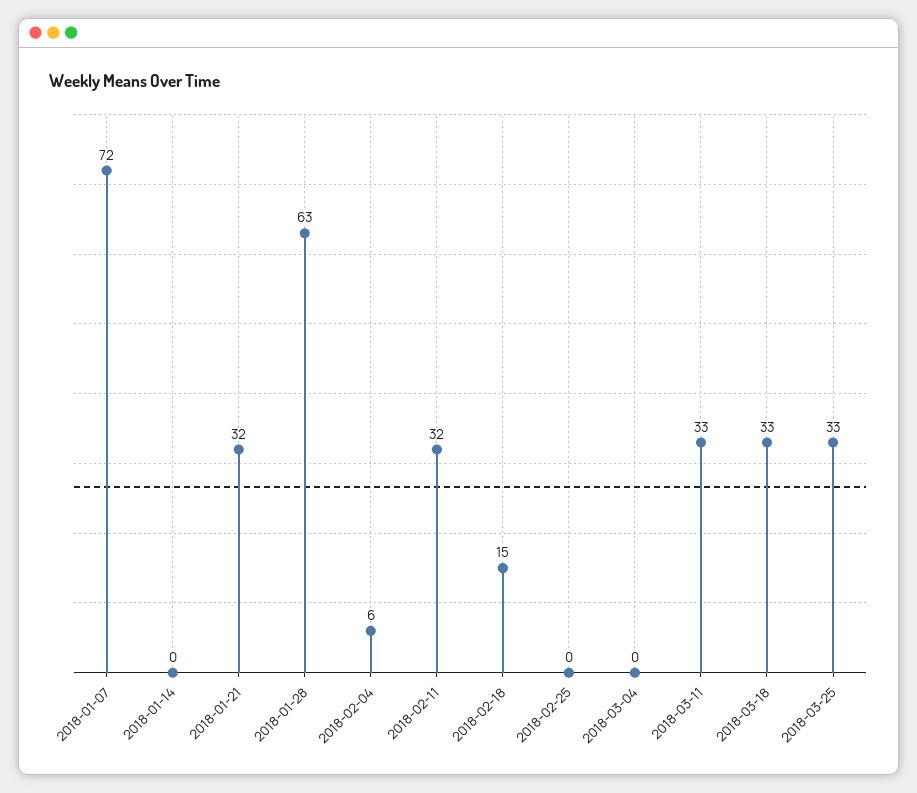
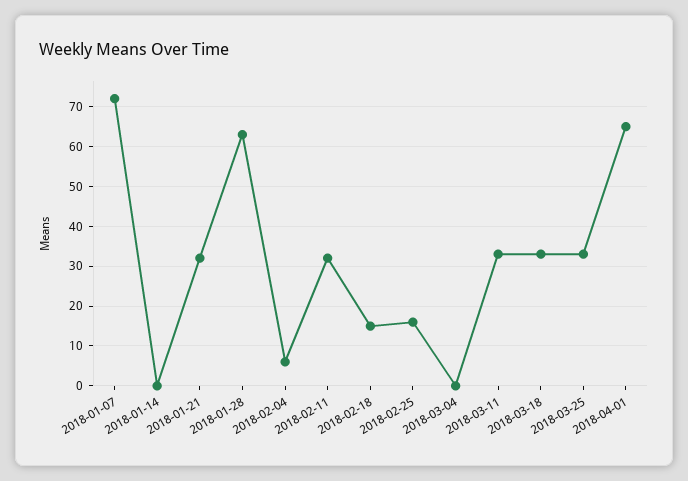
2018-02-25: 0 -> 15
2018-04-01: none -> 65

